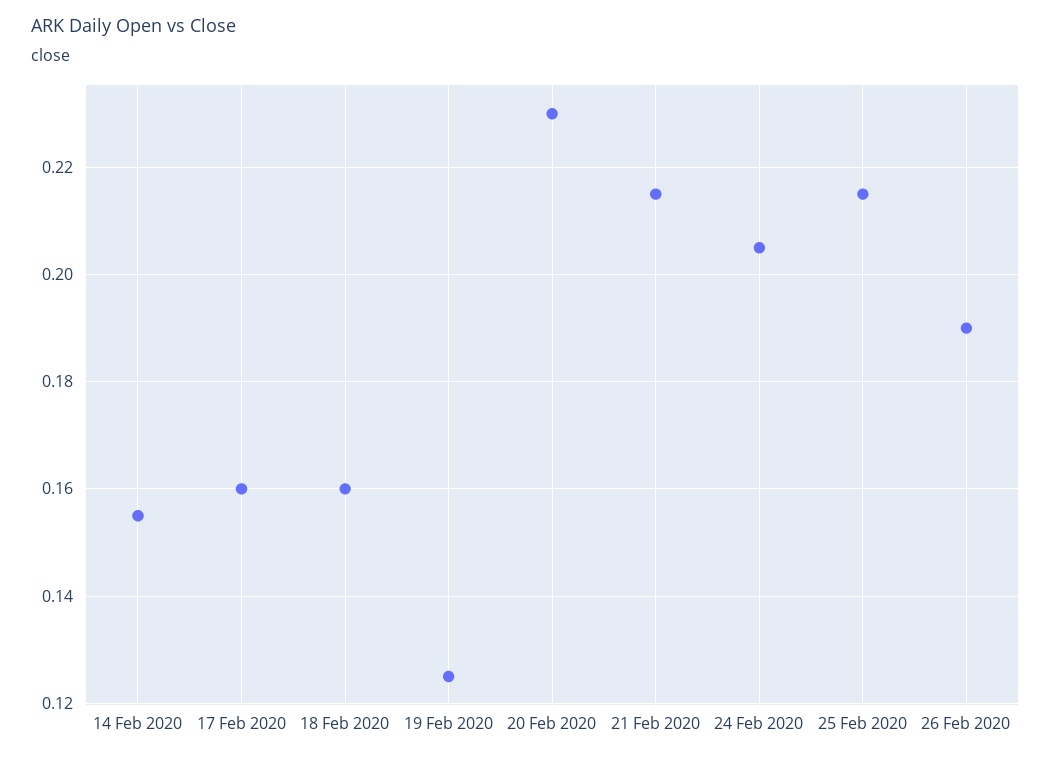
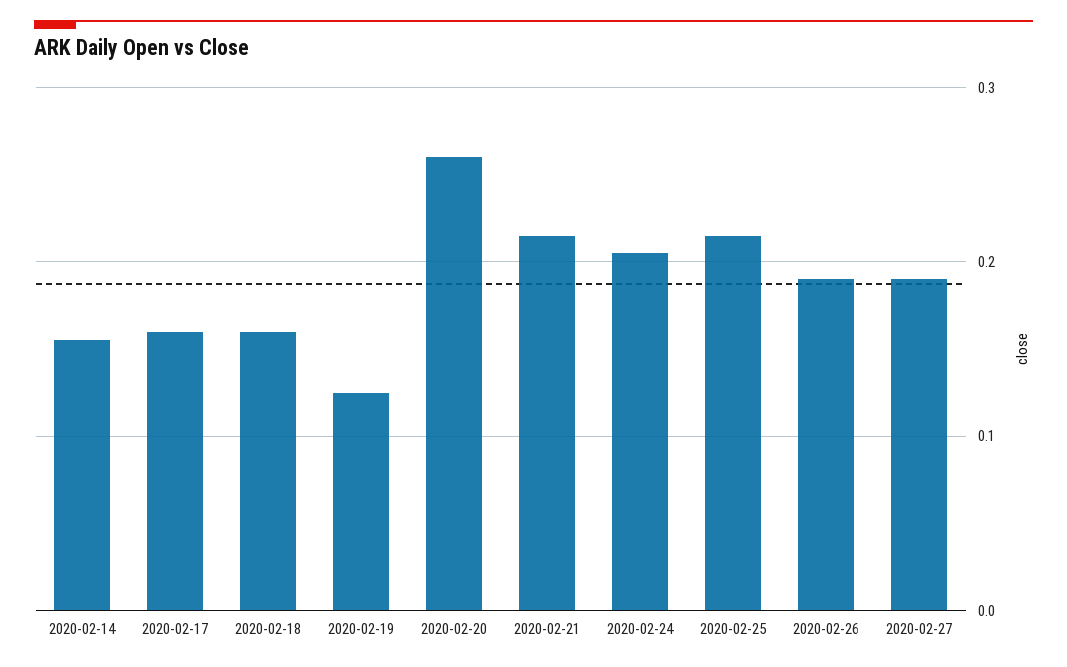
20 Feb 2020: 0.23 -> 0.26
2020-02-27: none -> 0.19

